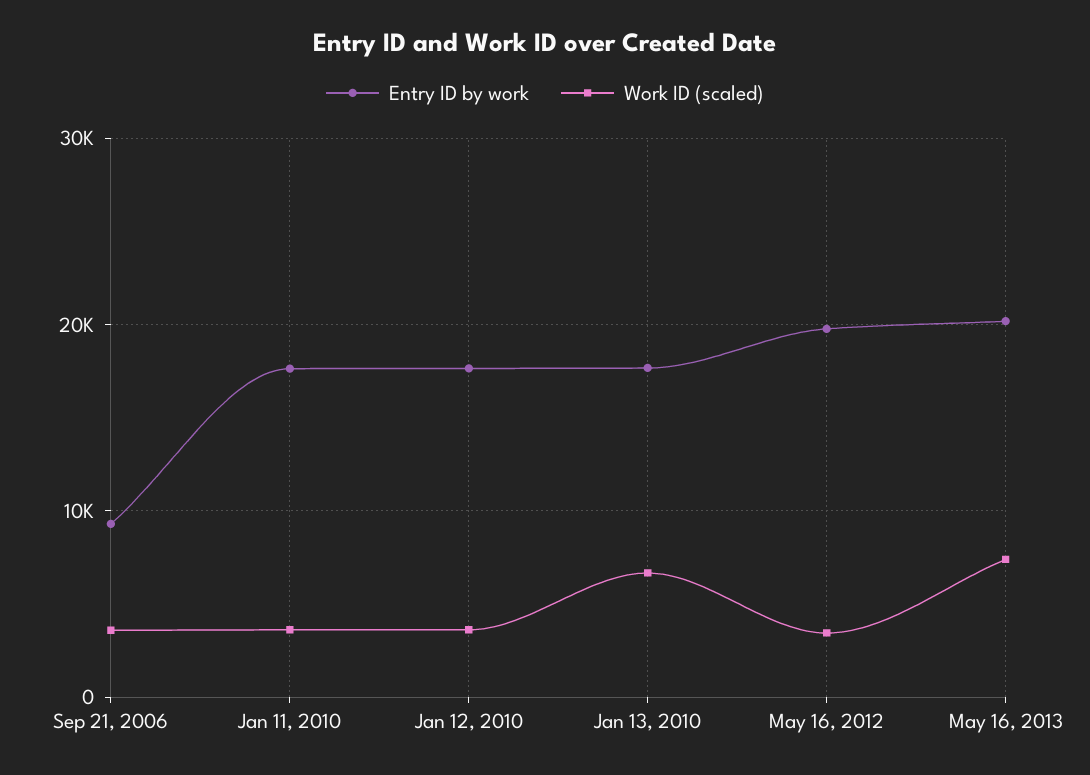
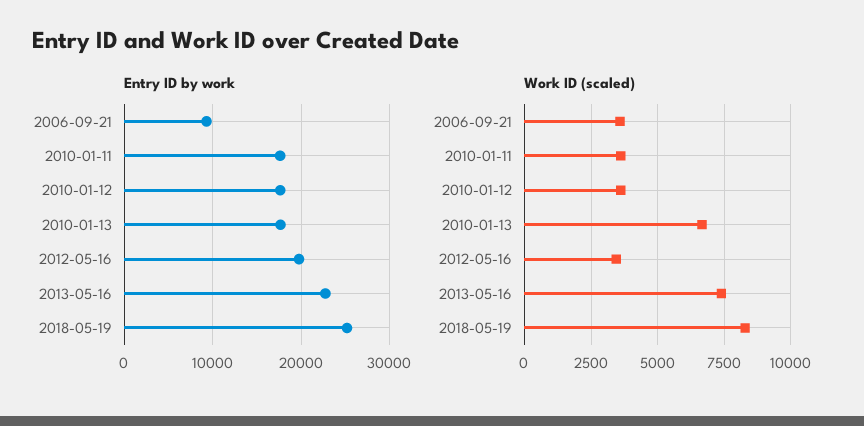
Entry ID by work, May 16, 2013: 20000 -> 23000
Entry ID by work, 2018-05-19: none -> 25000
Work ID (scaled), 2018-05-19: none -> 8250

